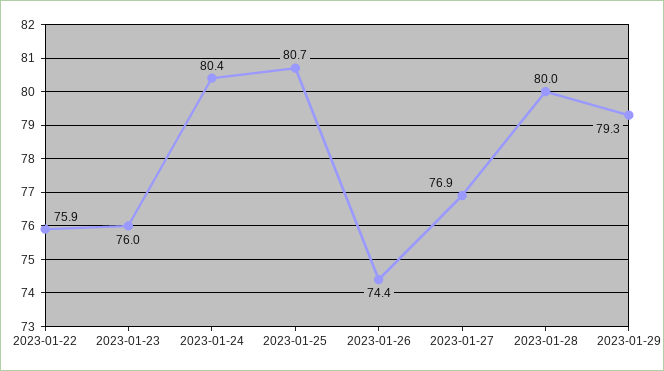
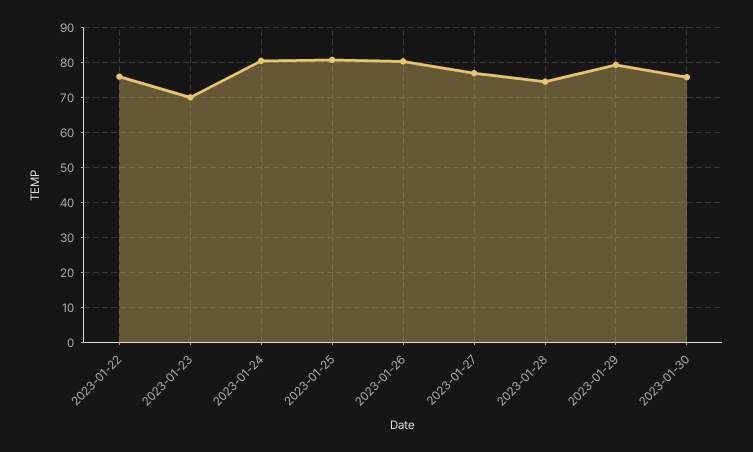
2023-01-23: 76 -> 70
2023-01-26: 74.4 -> 80
2023-01-28: 80 -> 74
2023-01-30: none -> 76

